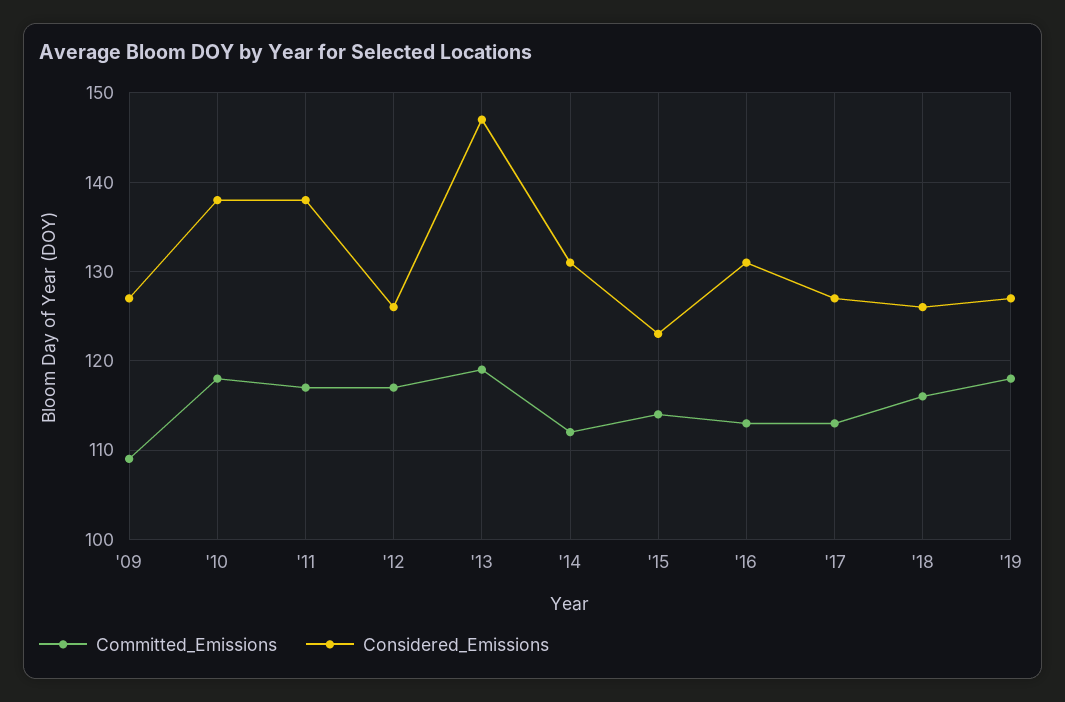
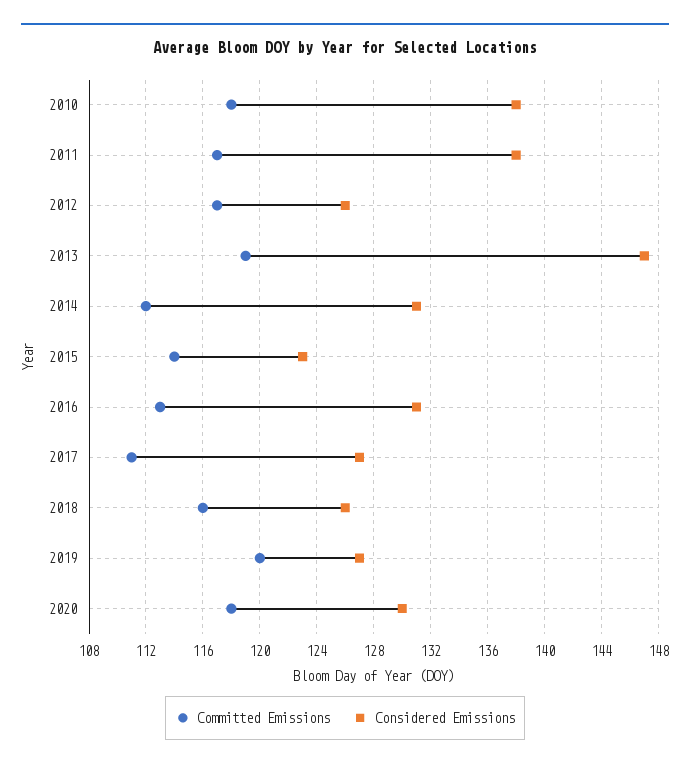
Committed_Emissions, '09: 109 -> none
Considered_Emissions, '09: 127 -> none
Committed_Emissions, '17: 113 -> 111
Committed_Emissions, '19: 118 -> 120
Committed_Emissions, 2020: none -> 118
Considered_Emissions, 2020: none -> 130

